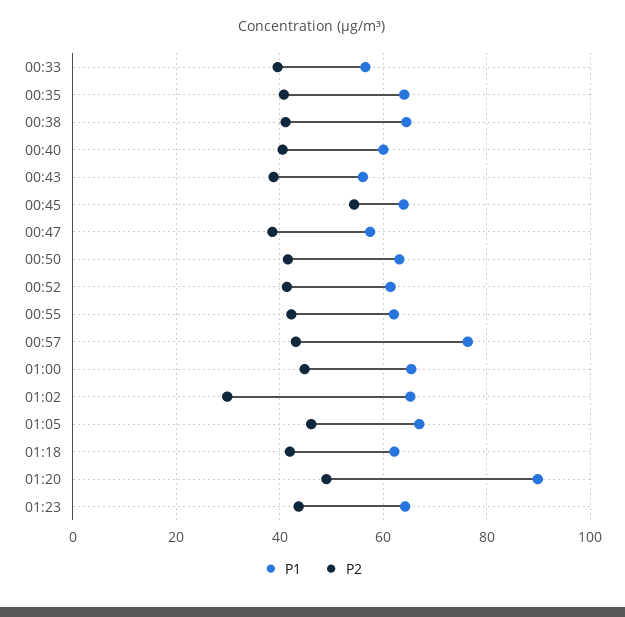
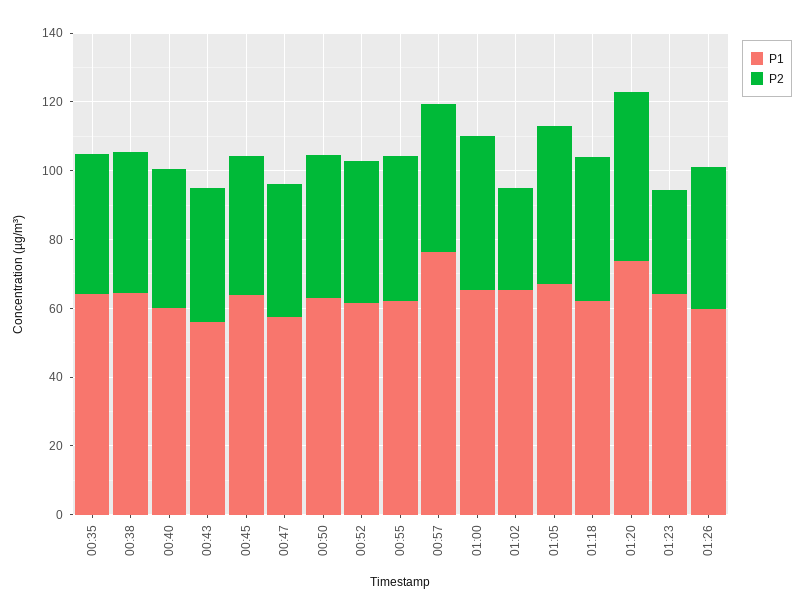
P1, 00:33: 56 -> none
P2, 00:33: 40 -> none
P2, 00:45: 54 -> 40
P1, 01:20: 90 -> 75
P2, 01:23: 44 -> 30
P1, 01:26: none -> 60
P2, 01:26: none -> 40

